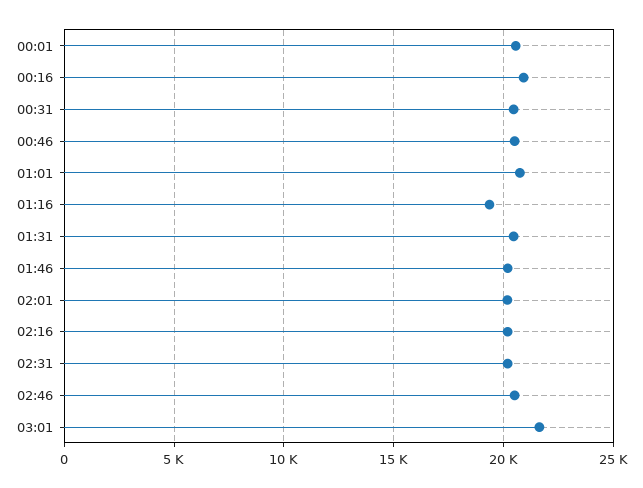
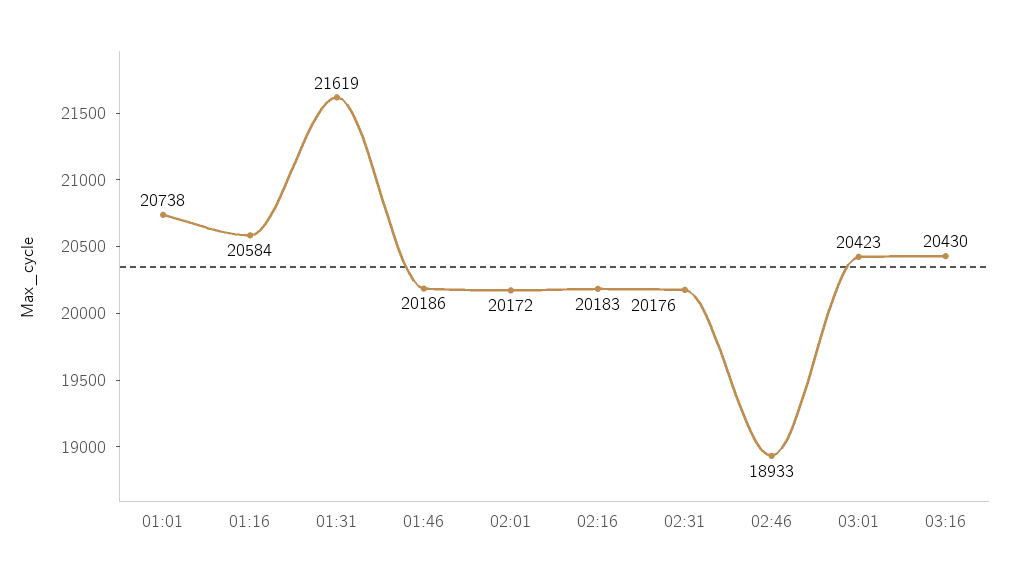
00:01: 20500 -> none
00:16: 21000 -> none
00:31: 20500 -> none
00:46: 20500 -> none
01:16: 19500 -> 20584
01:31: 20500 -> 21619
02:46: 20500 -> 18933
03:01: 21500 -> 20423
03:16: none -> 20430

